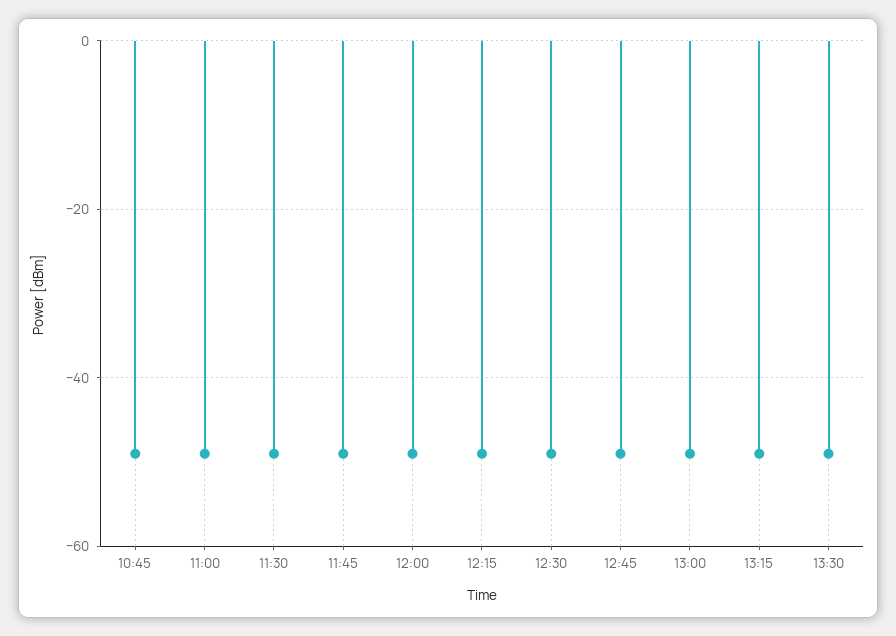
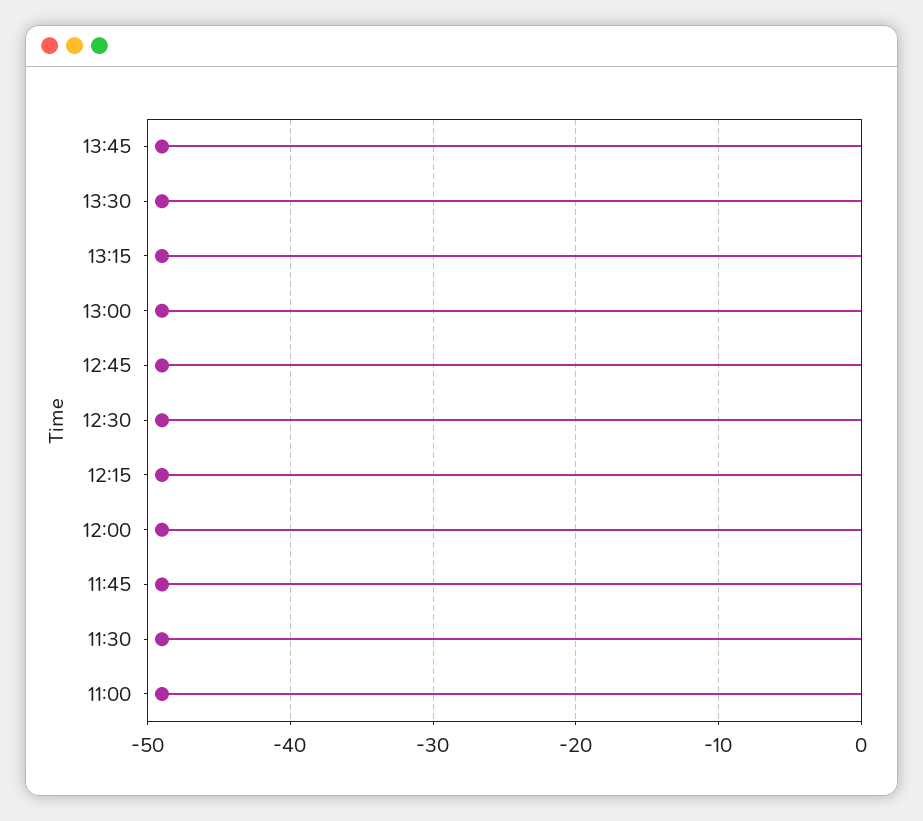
10:45: -50 -> none
13:45: none -> -49

